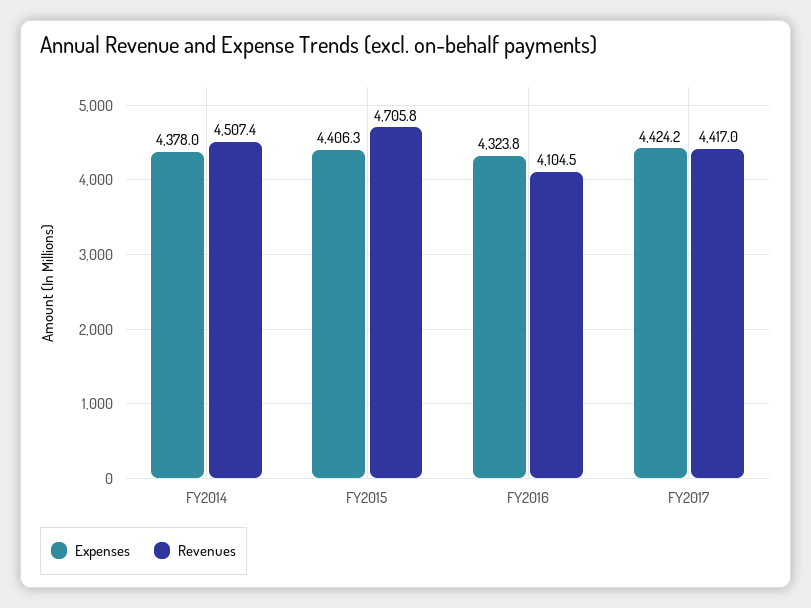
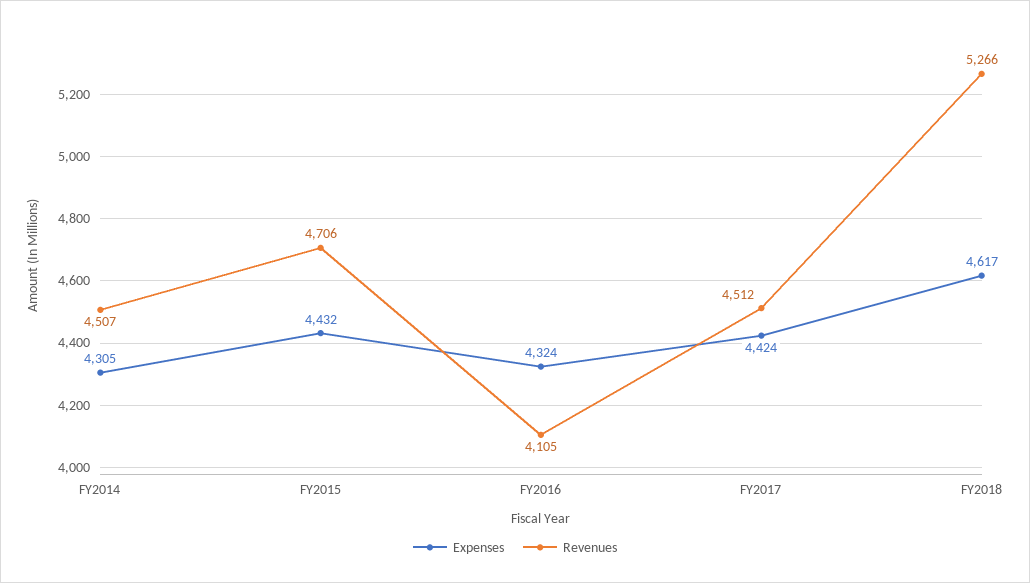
Expenses, FY2014: 4378 -> 4305
Expenses, FY2015: 4406.3 -> 4432
Revenues, FY2017: 4417 -> 4512
Expenses, FY2018: none -> 4617
Revenues, FY2018: none -> 5266

